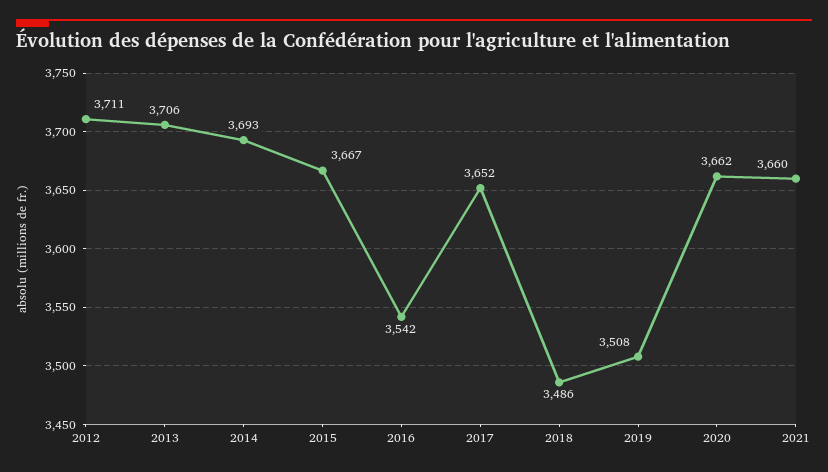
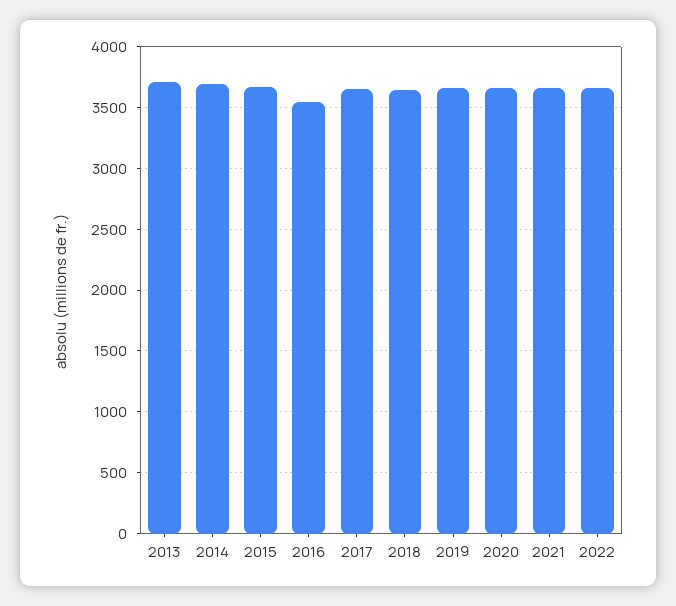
2012: 3711 -> none
2018: 3486 -> 3650
2019: 3508 -> 3650
2022: none -> 3650

